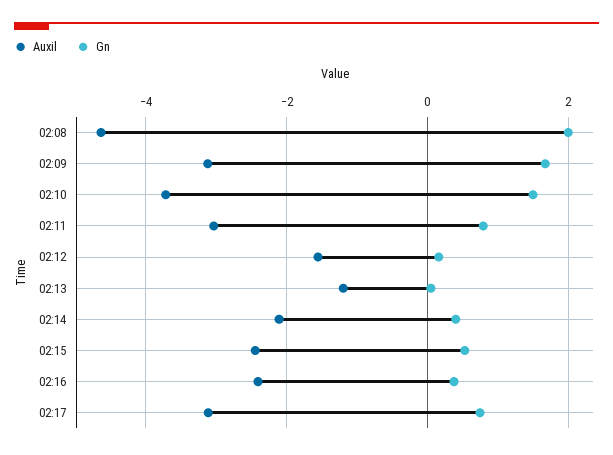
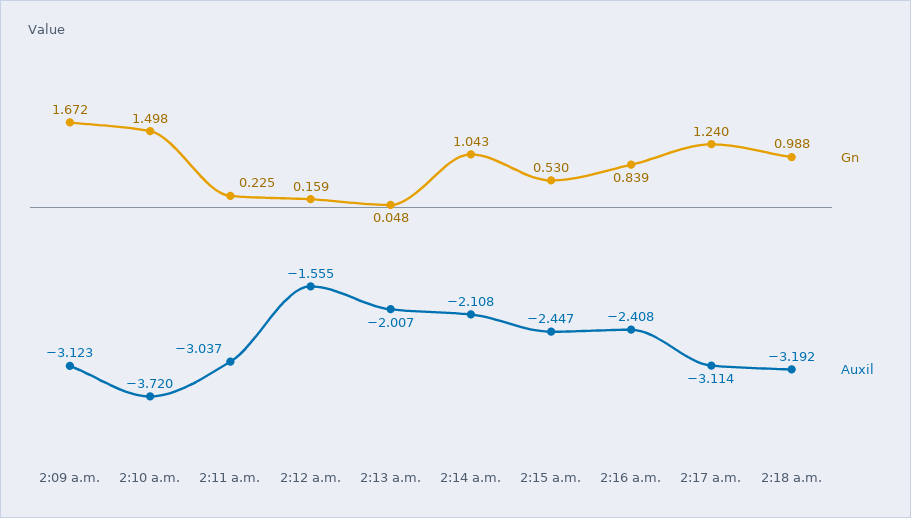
Auxil, 02:08: -4.6 -> none
Gn, 02:08: 2 -> none
Gn, 02:11: 0.8 -> 0.225
Auxil, 02:13: -1.2 -> -2.007
Gn, 02:14: 0.4 -> 1.043
Gn, 02:16: 0.4 -> 0.839
Gn, 02:17: 0.8 -> 1.24
Gn, 2:18 a.m.: none -> 0.988
Auxil, 2:18 a.m.: none -> -3.192

